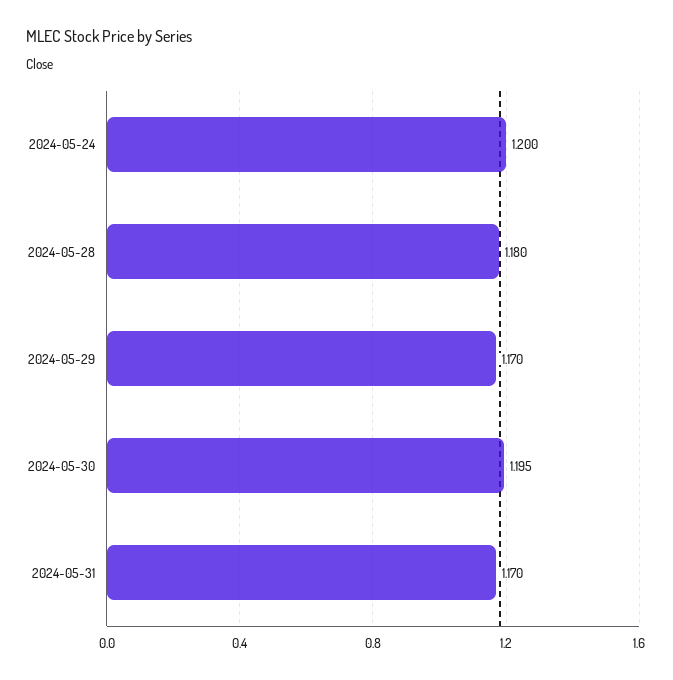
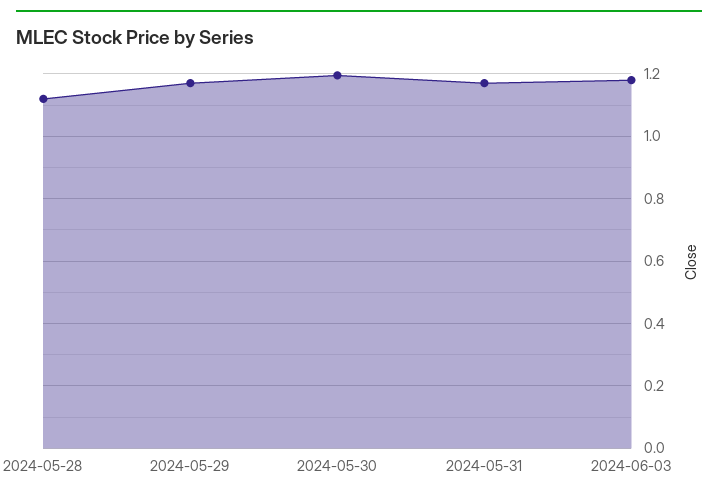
2024-05-24: 1.2 -> none
2024-05-28: 1.18 -> 1.12
2024-06-03: none -> 1.18

